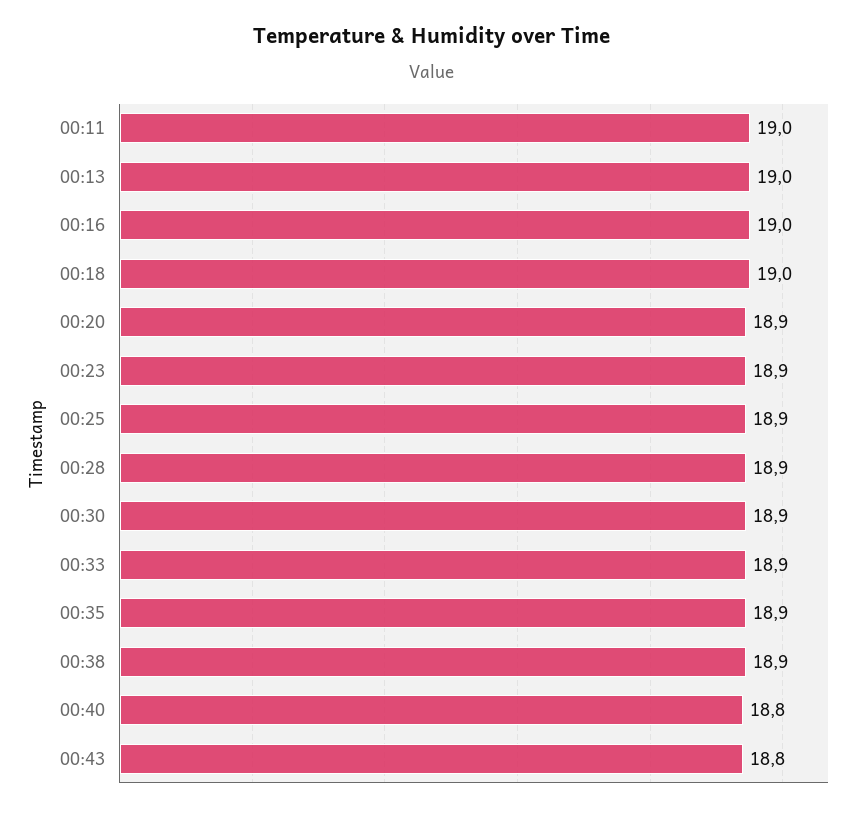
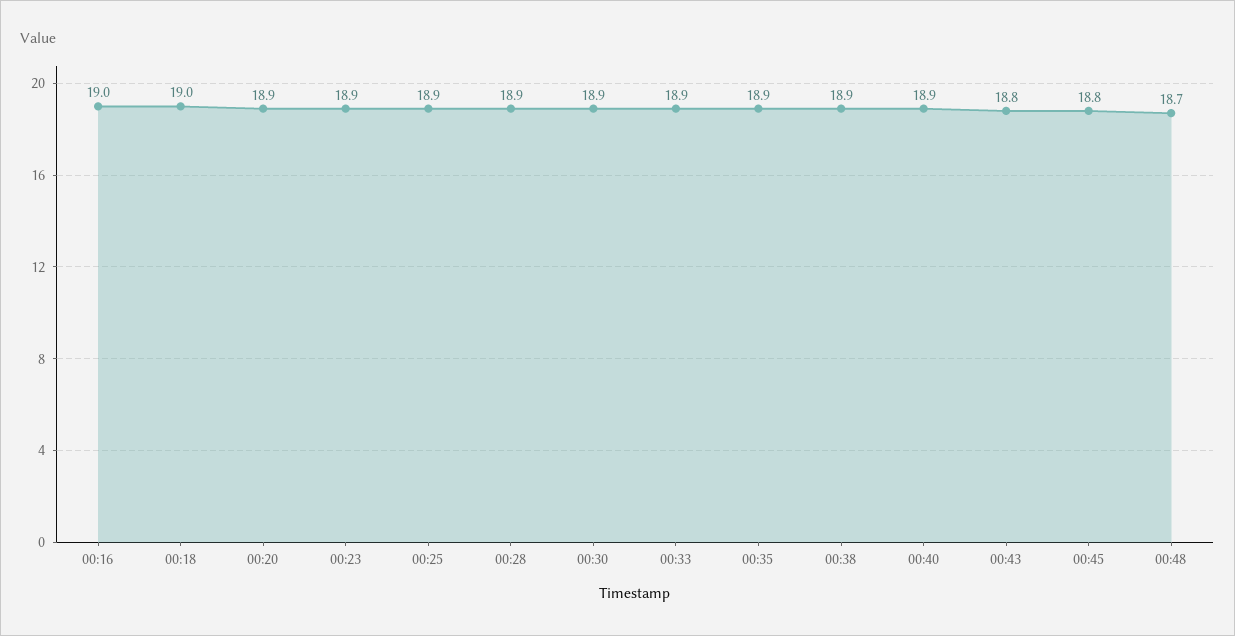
00:11: 19 -> none
00:13: 19 -> none
00:40: 18.8 -> 18.9
00:45: none -> 18.8
00:48: none -> 18.7

